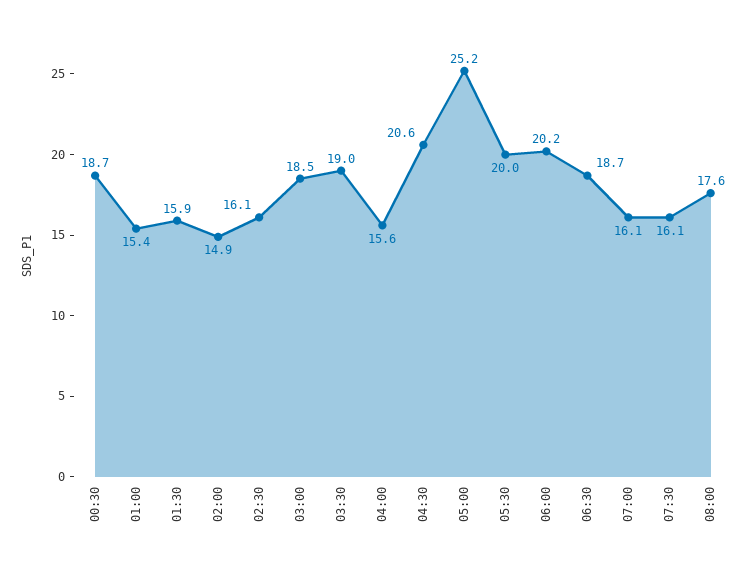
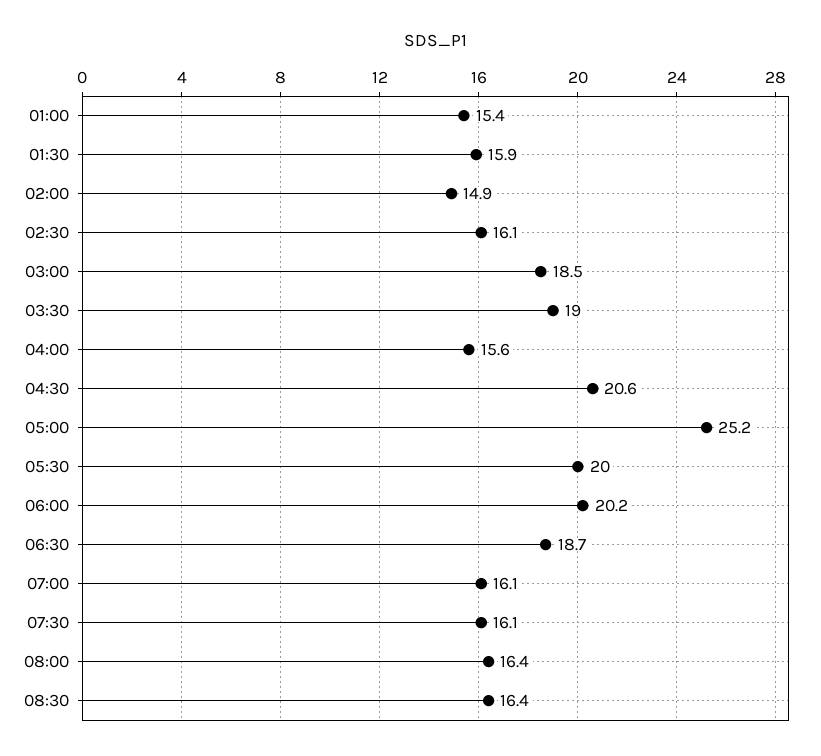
00:30: 18.7 -> none
08:00: 17.6 -> 16.4
08:30: none -> 16.4

